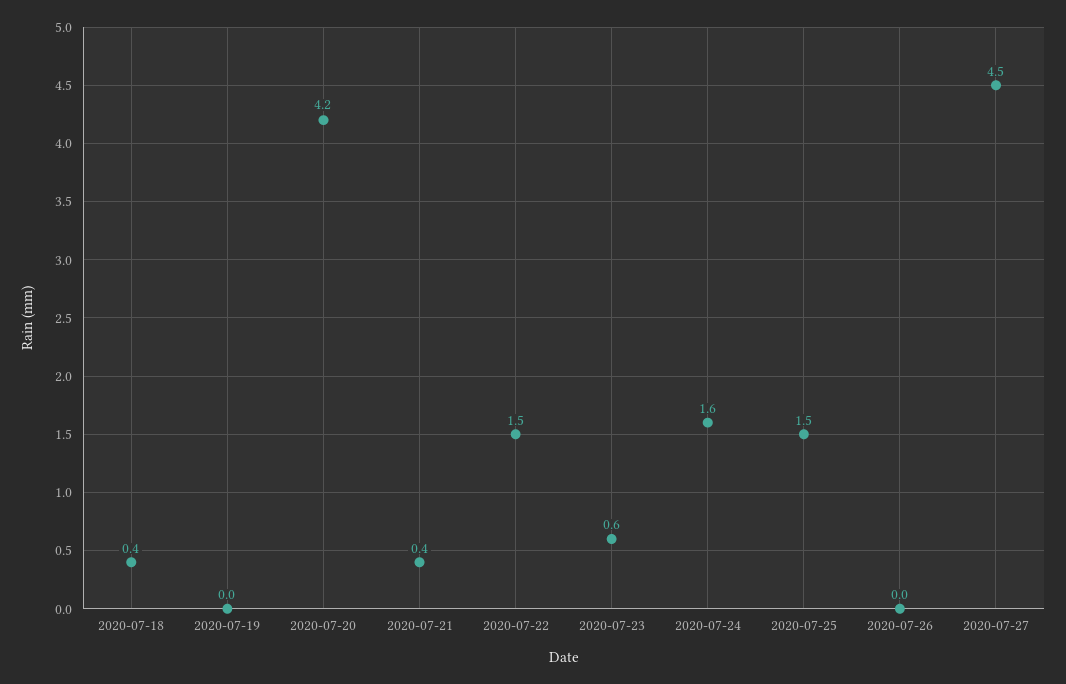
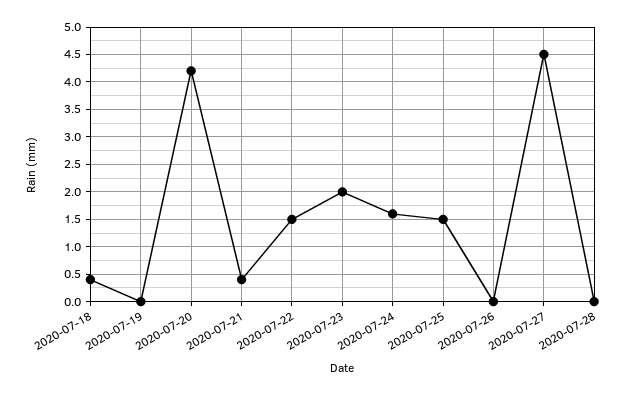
2020-07-23: 0.6 -> 2
2020-07-28: none -> 0

